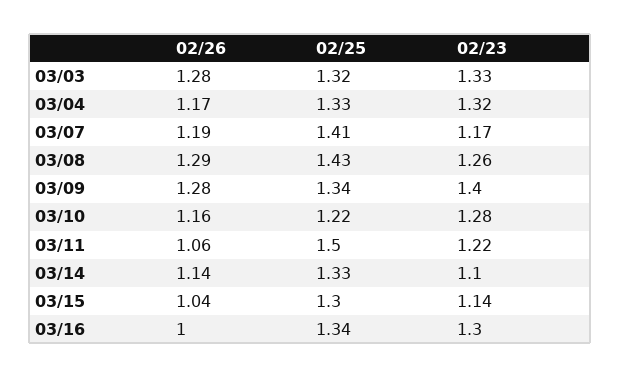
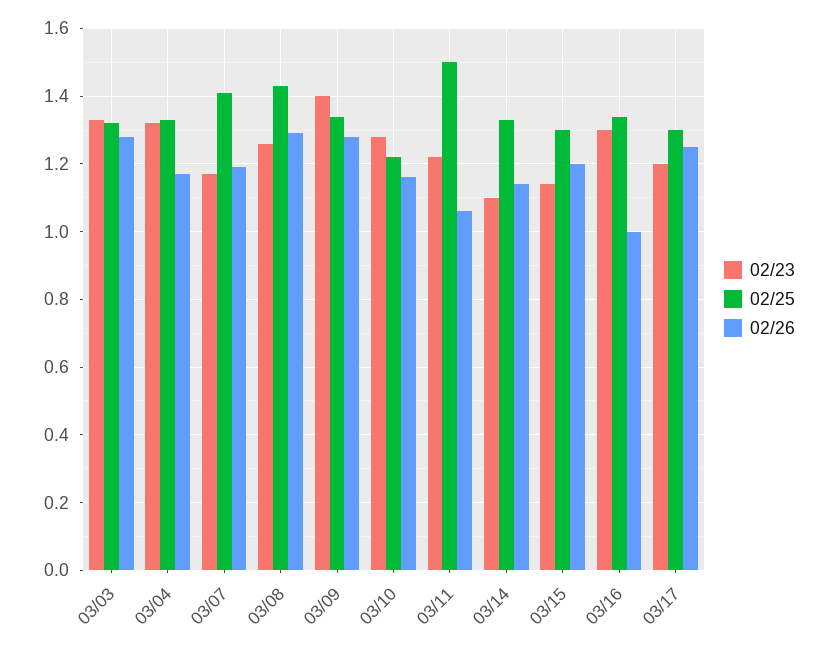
02/26, 03/15: 1.04 -> 1.2
02/23, 03/17: none -> 1.2
02/25, 03/17: none -> 1.3
02/26, 03/17: none -> 1.25

